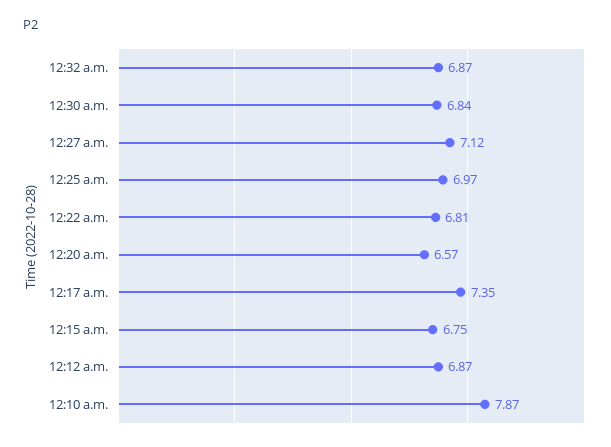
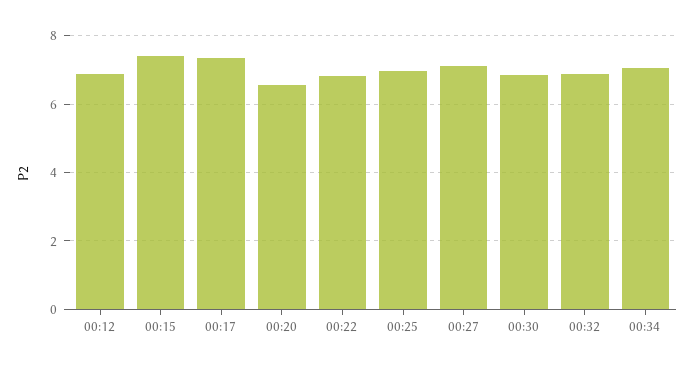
12:15 a.m.: 6.75 -> 7.4
12:10 a.m.: 7.87 -> none
00:34: none -> 7

